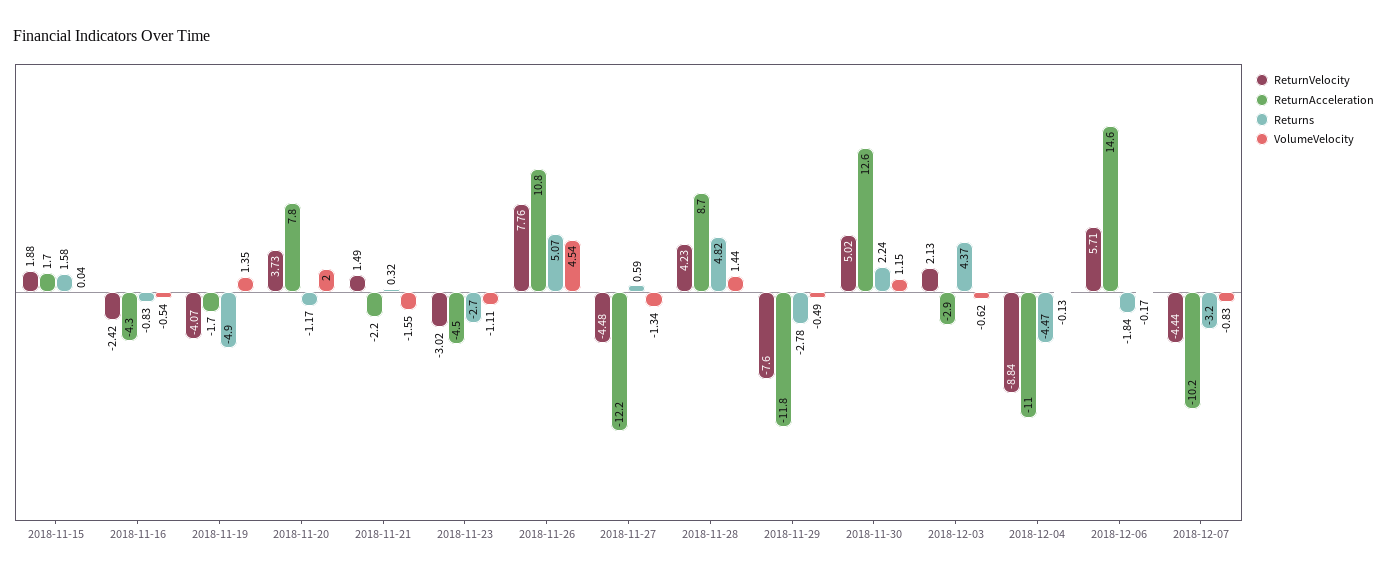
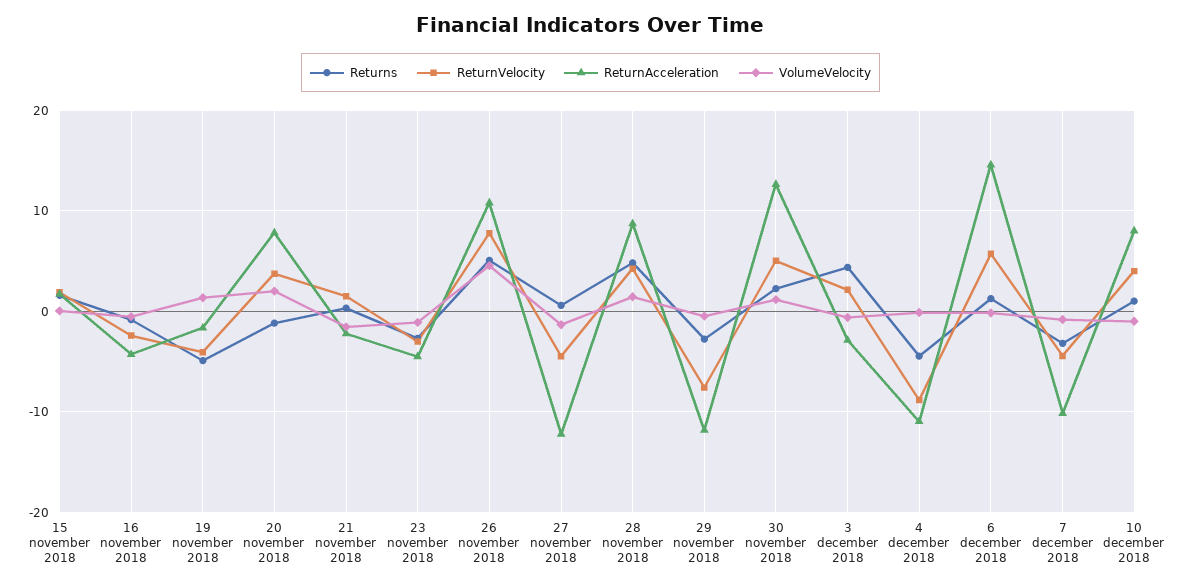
Returns, 2018-12-06: -1.84 -> 1
Returns, 10 december 2018: none -> 1
ReturnVelocity, 10 december 2018: none -> 4
ReturnAcceleration, 10 december 2018: none -> 8
VolumeVelocity, 10 december 2018: none -> -1

